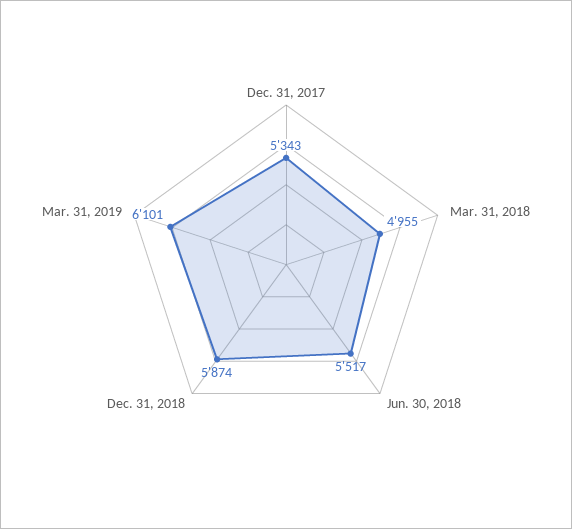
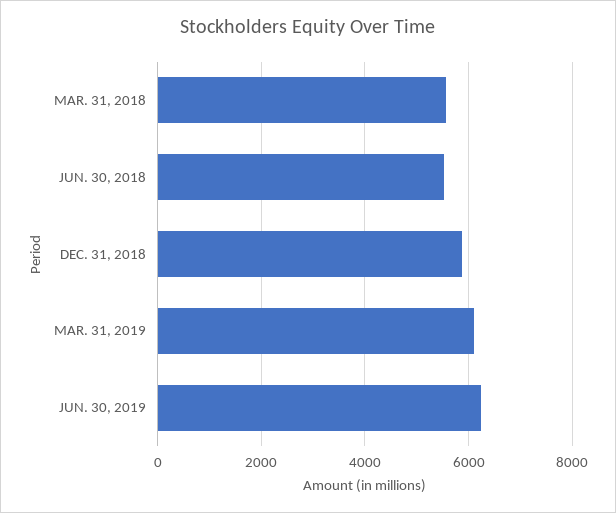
Dec. 31, 2017: 5343 -> none
Mar. 31, 2018: 4955 -> 5600
JUN. 30, 2019: none -> 6200

